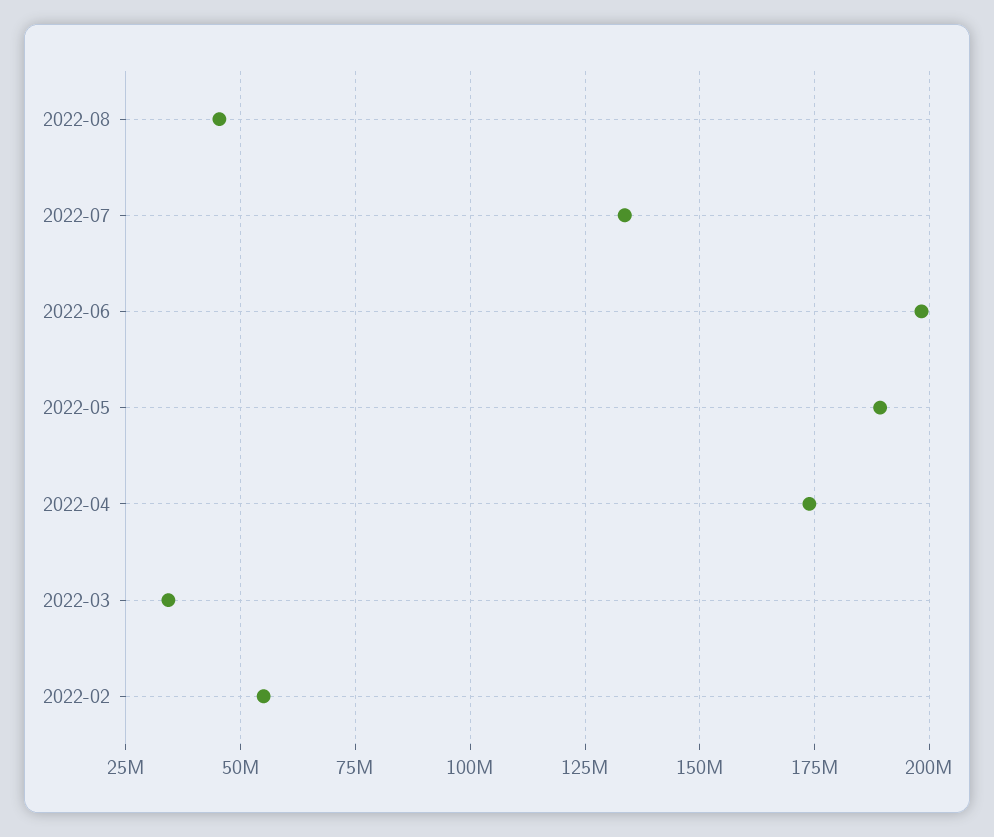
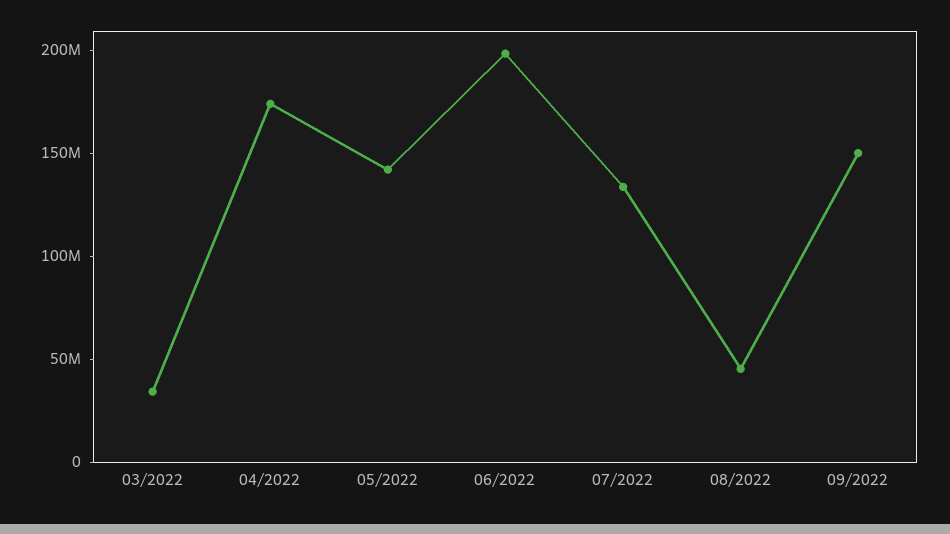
2022-05: 190000000 -> 140000000
2022-02: 55000000 -> none
09/2022: none -> 150000000

